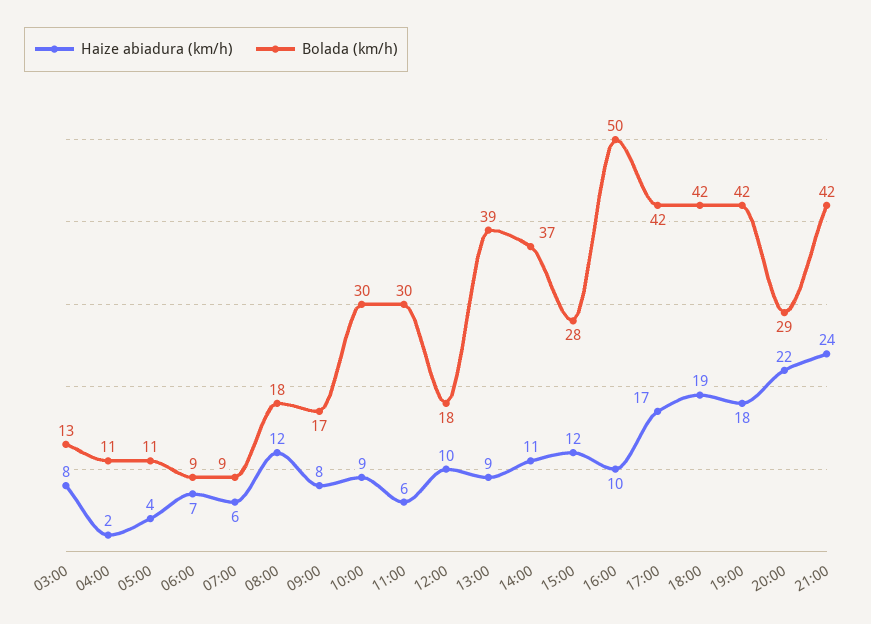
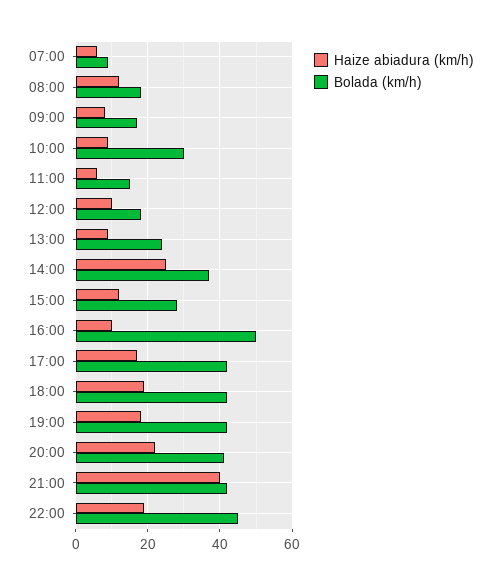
Haize abiadura (km/h), 03:00: 8 -> none
Bolada (km/h), 03:00: 13 -> none
Haize abiadura (km/h), 04:00: 2 -> none
Bolada (km/h), 04:00: 11 -> none
Haize abiadura (km/h), 05:00: 4 -> none
Bolada (km/h), 05:00: 11 -> none
Haize abiadura (km/h), 06:00: 7 -> none
Bolada (km/h), 06:00: 9 -> none
Bolada (km/h), 11:00: 30 -> 15
Bolada (km/h), 13:00: 39 -> 25
Haize abiadura (km/h), 14:00: 11 -> 25
Bolada (km/h), 20:00: 29 -> 40
Haize abiadura (km/h), 21:00: 24 -> 40
Haize abiadura (km/h), 22:00: none -> 20
Bolada (km/h), 22:00: none -> 45

